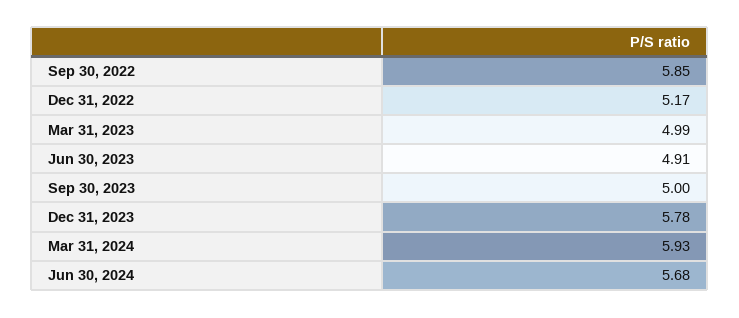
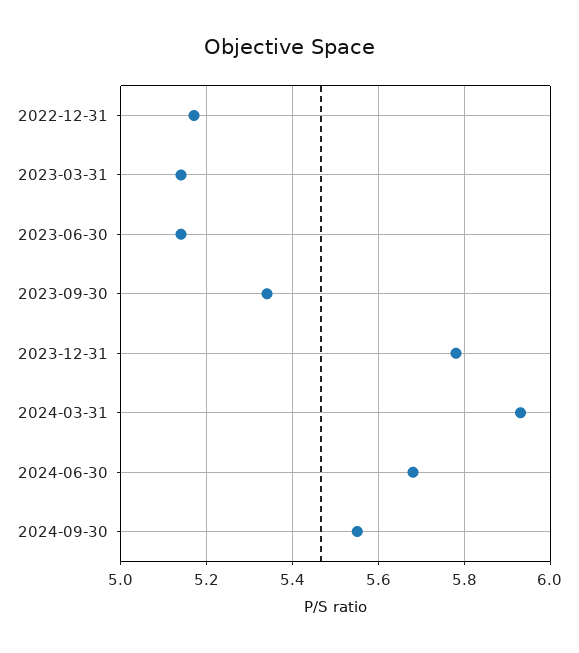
Sep 30, 2022: 5.85 -> none
Mar 31, 2023: 4.99 -> 5.15
Jun 30, 2023: 4.91 -> 5.15
Sep 30, 2023: 5 -> 5.35
2024-09-30: none -> 5.55

